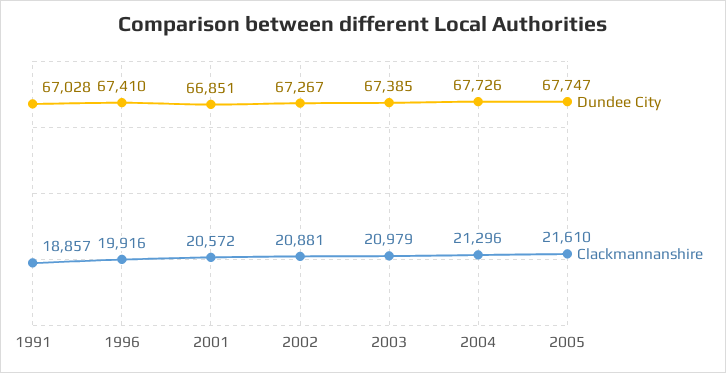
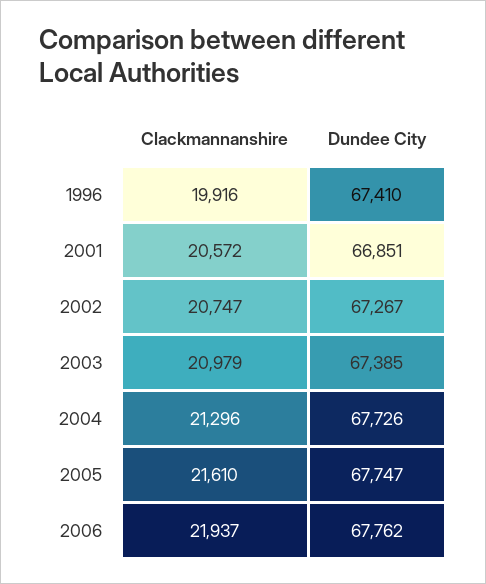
Dundee City, 1991: 67028 -> none
Clackmannanshire, 1991: 18857 -> none
Clackmannanshire, 2002: 20881 -> 20747
Clackmannanshire, 2006: none -> 21937
Dundee City, 2006: none -> 67762

